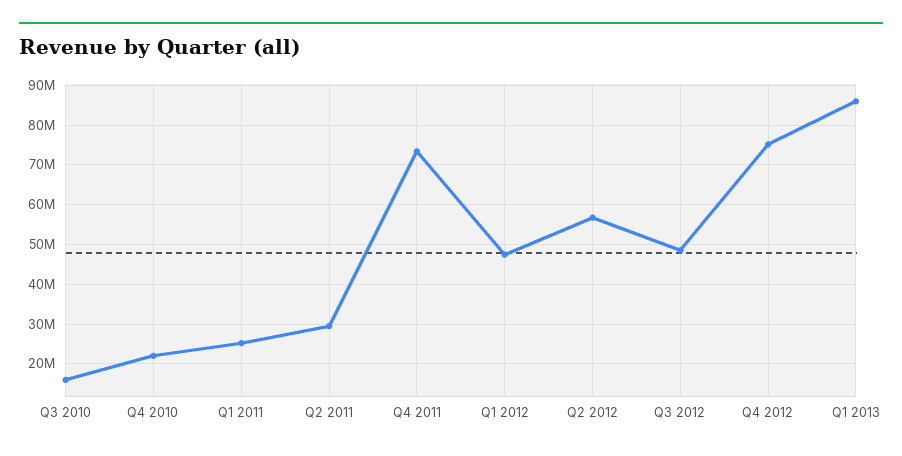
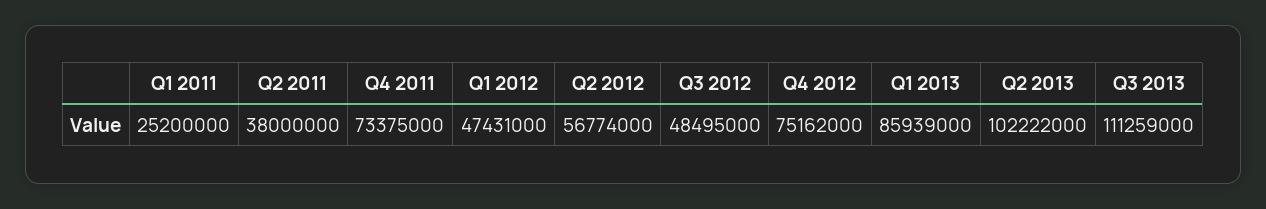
Q3 2010: 16000000 -> none
Q4 2010: 22000000 -> none
Q2 2011: 30000000 -> 38000000
Q2 2013: none -> 102222000
Q3 2013: none -> 111259000

